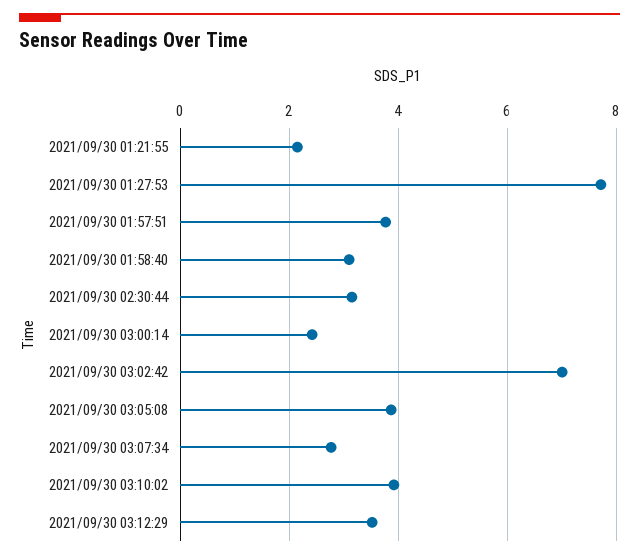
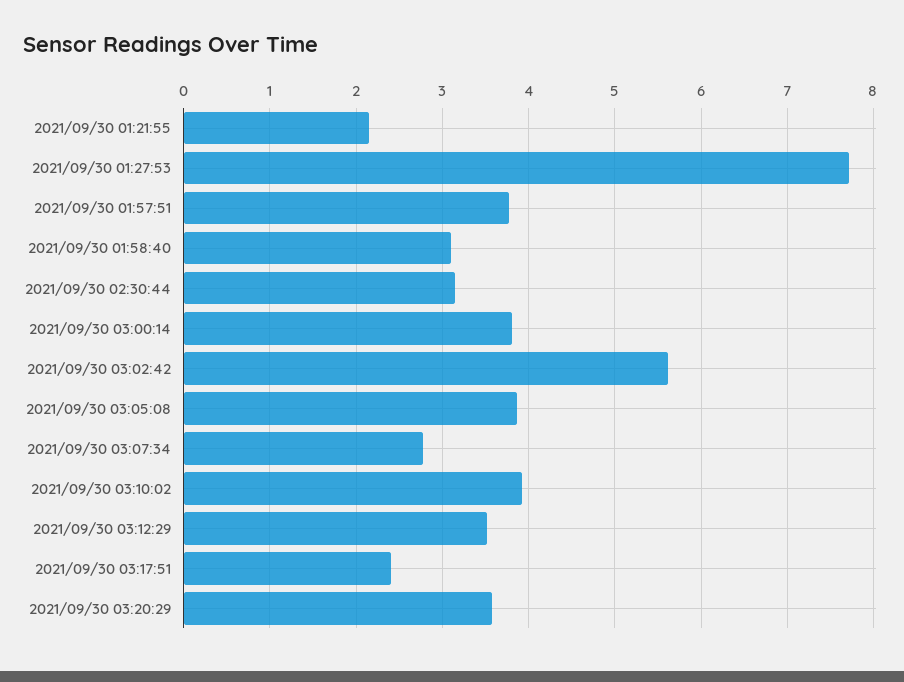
2021/09/30 03:00:14: 2.4 -> 3.8
2021/09/30 03:02:42: 7 -> 5.6
2021/09/30 03:17:51: none -> 2.4
2021/09/30 03:20:29: none -> 3.6

